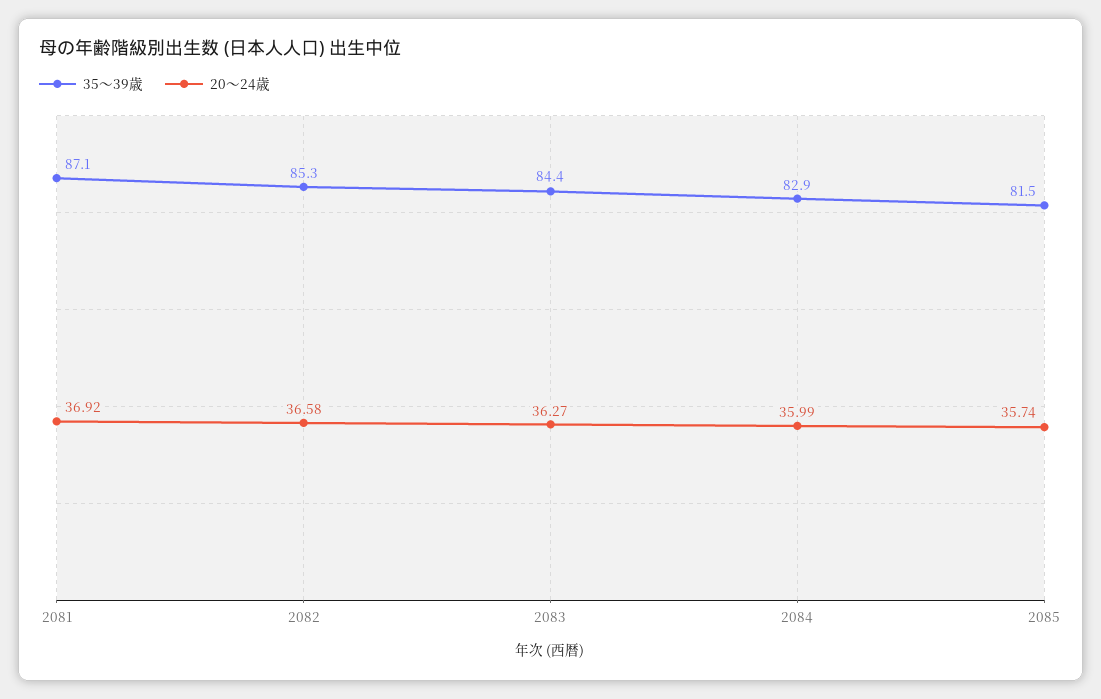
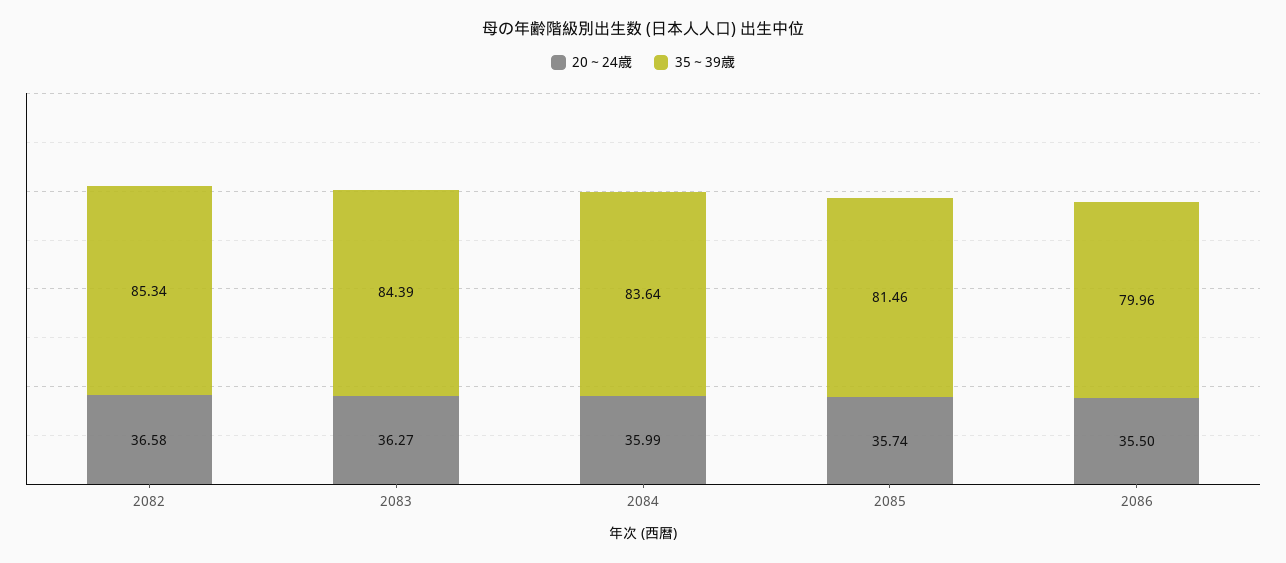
35～39歳, 2081: 87.1 -> none
20～24歳, 2081: 36.92 -> none
35～39歳, 2084: 82.9 -> 83.64
20～24歳, 2086: none -> 35.5
35～39歳, 2086: none -> 79.96

